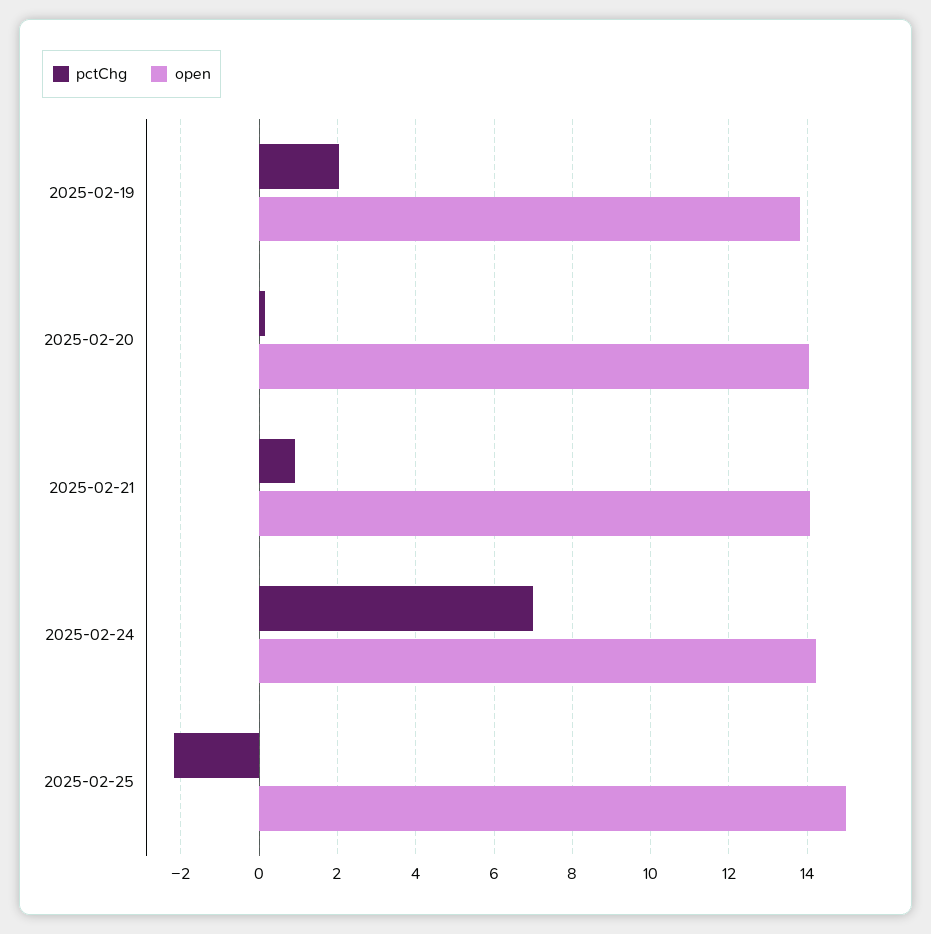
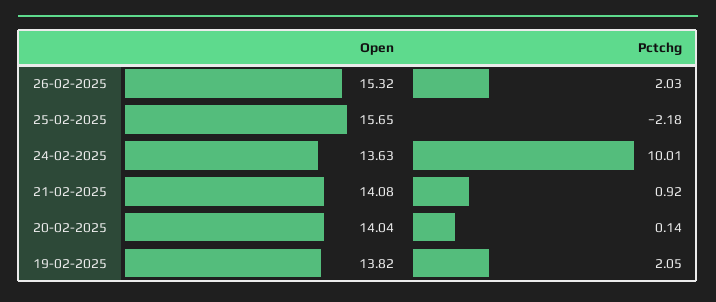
pctChg, 2025-02-24: 7 -> 10.01
open, 2025-02-24: 14.2 -> 13.63
open, 2025-02-25: 15 -> 15.65
open, 26-02-2025: none -> 15.32
pctChg, 26-02-2025: none -> 2.03

